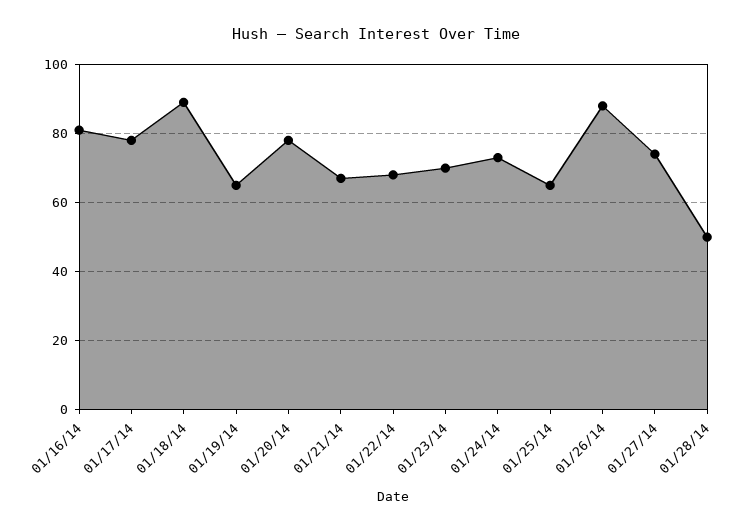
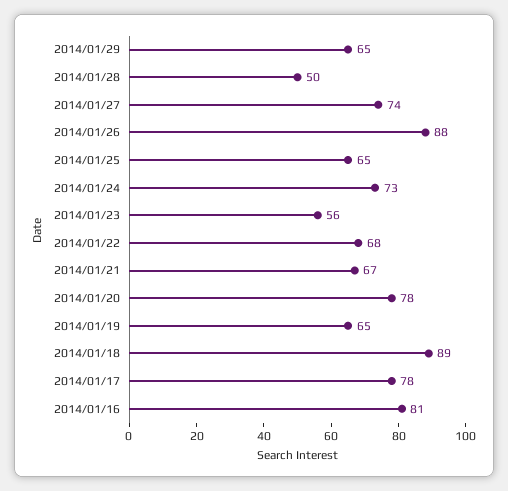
01/23/14: 70 -> 56
2014/01/29: none -> 65

